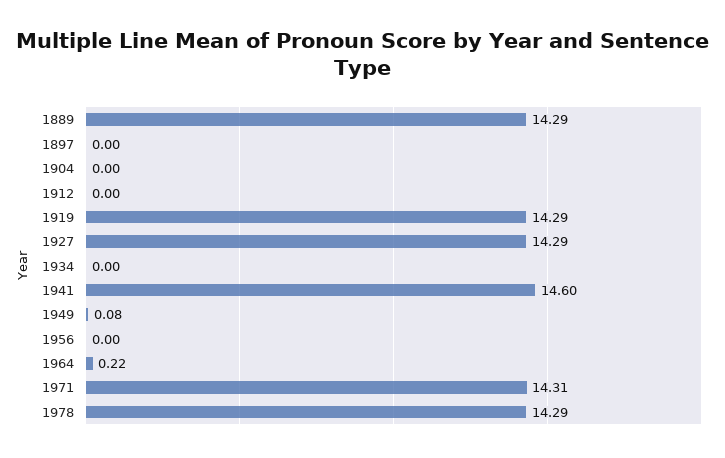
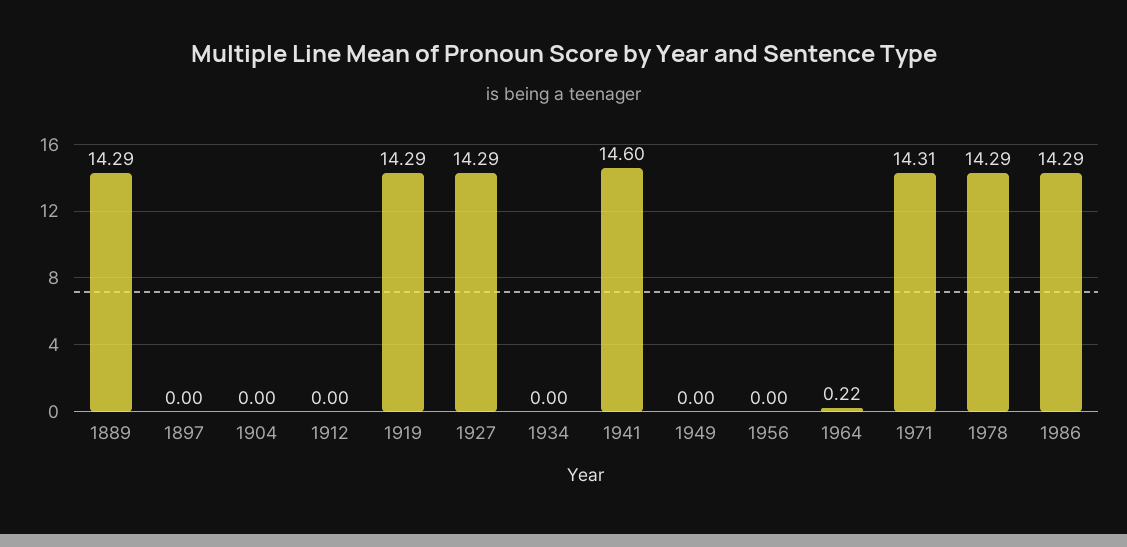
1949: 0.08 -> 0
1986: none -> 14.29

